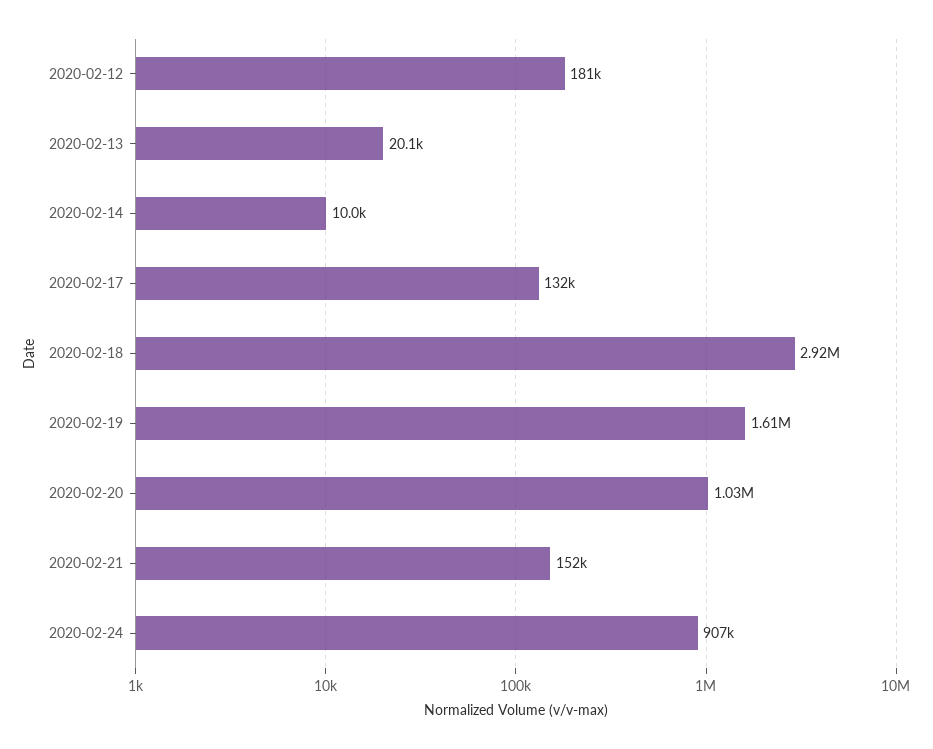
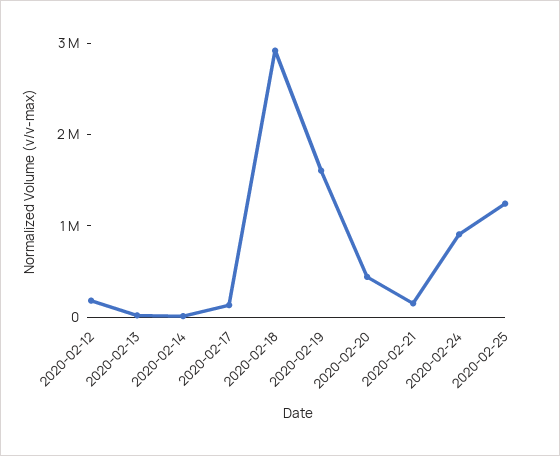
2020-02-20: 1030000 -> 400000
2020-02-25: none -> 1200000

